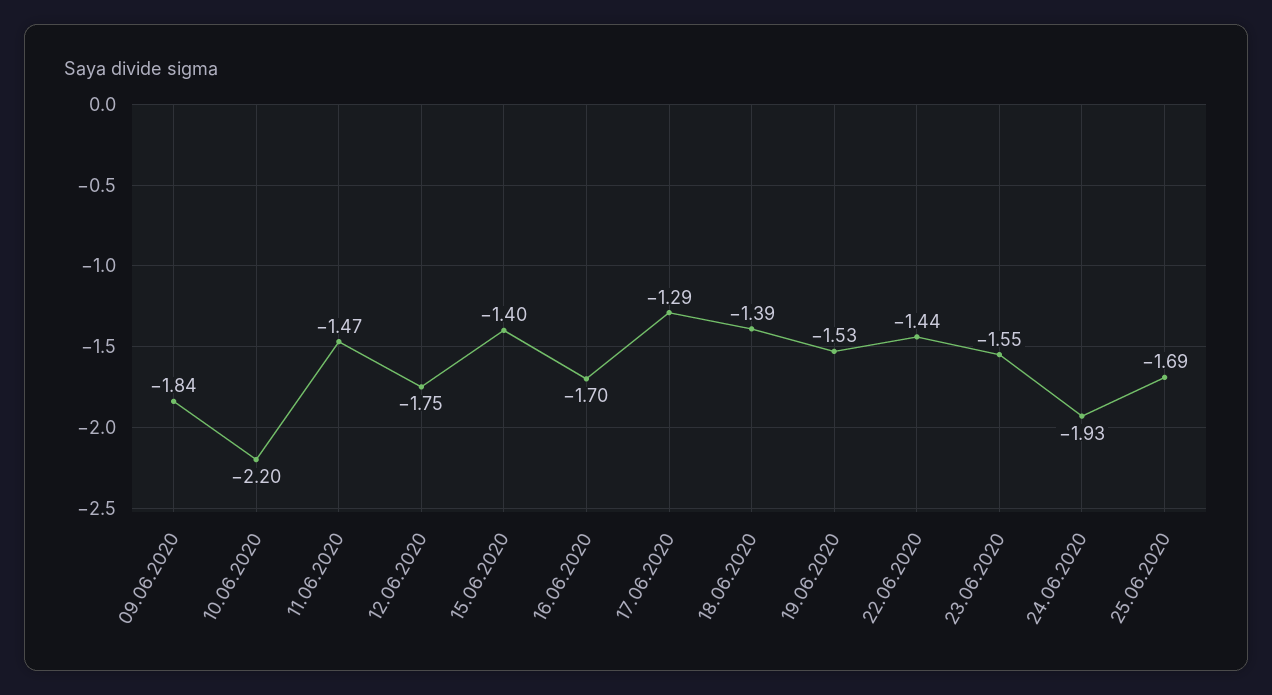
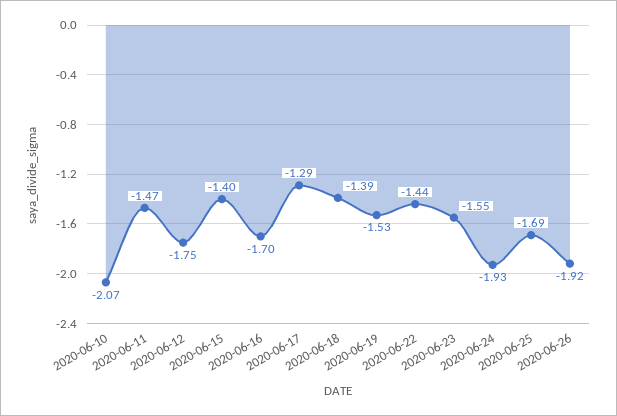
09.06.2020: -1.84 -> none
10.06.2020: -2.2 -> -2.07
2020-06-26: none -> -1.92

